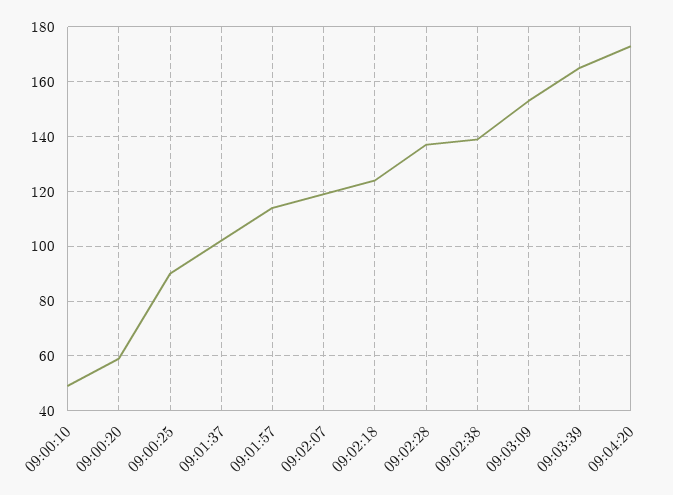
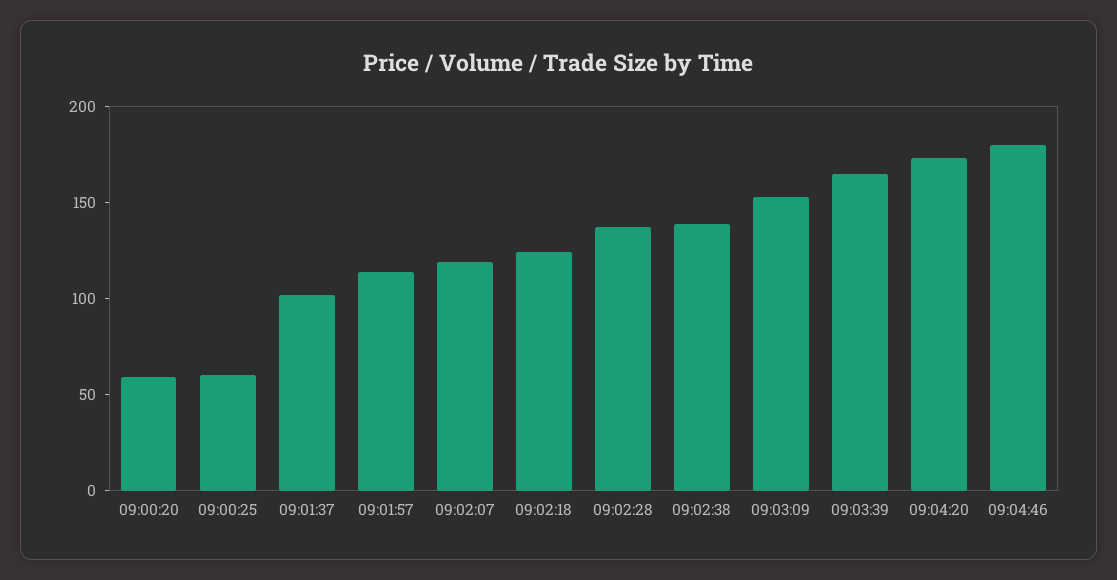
09:00:10: 50 -> none
09:00:25: 90 -> 60
09:04:46: none -> 180

